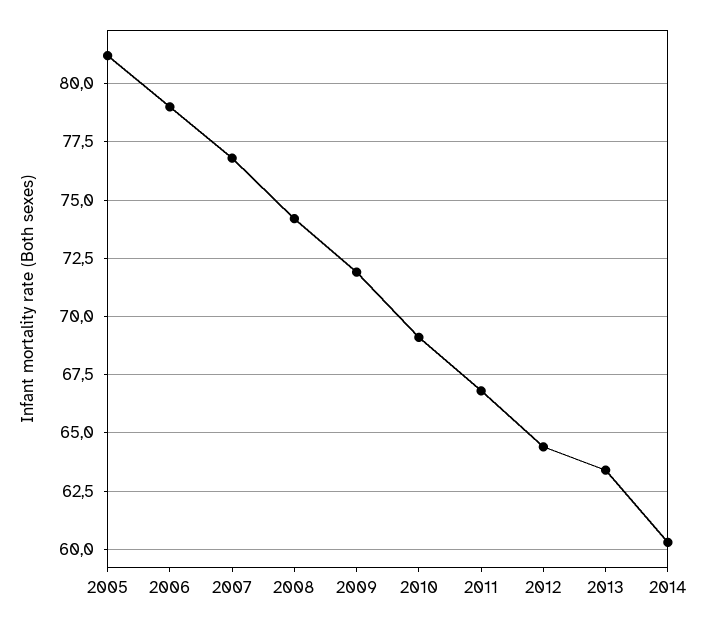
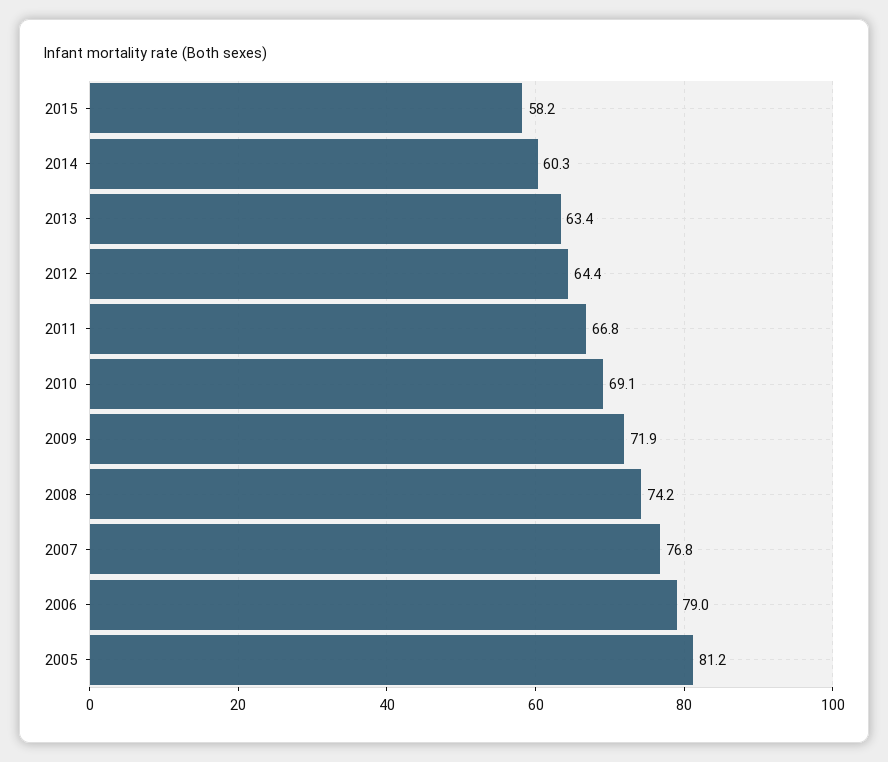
2015: none -> 58.2

